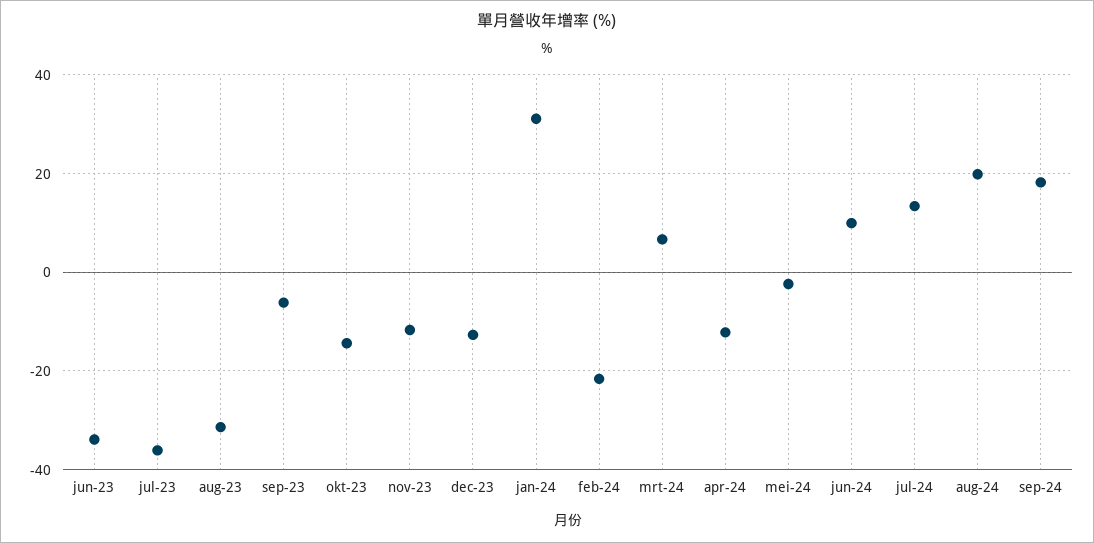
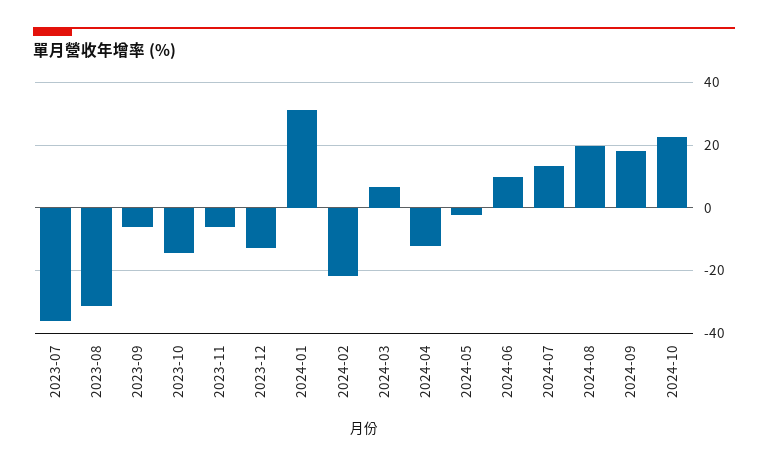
jun-23: -34 -> none
nov-23: -12 -> -6
2024-10: none -> 22

